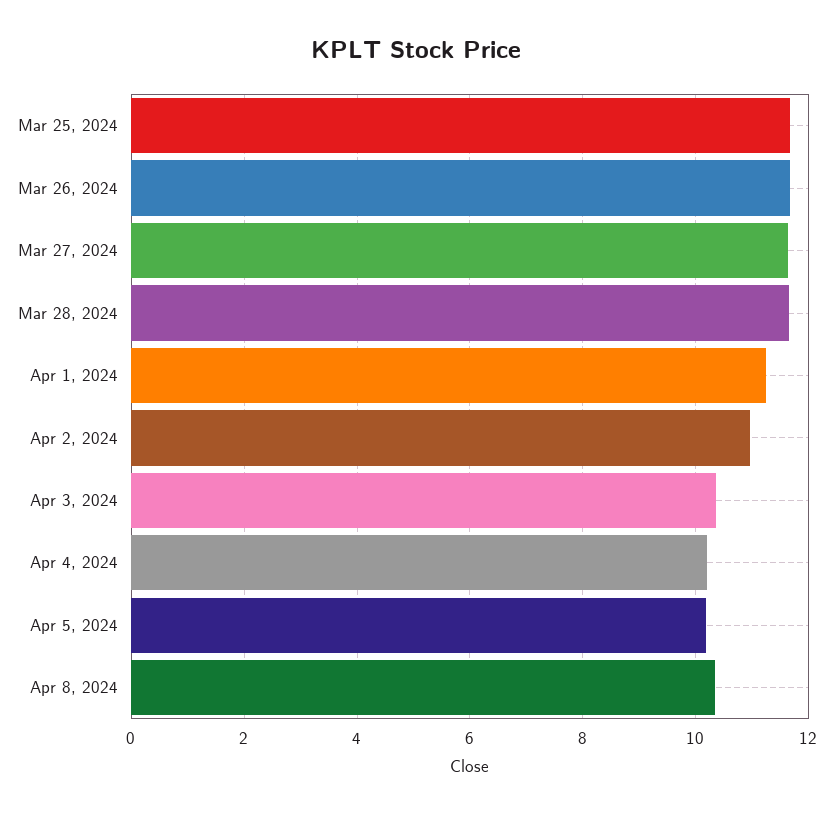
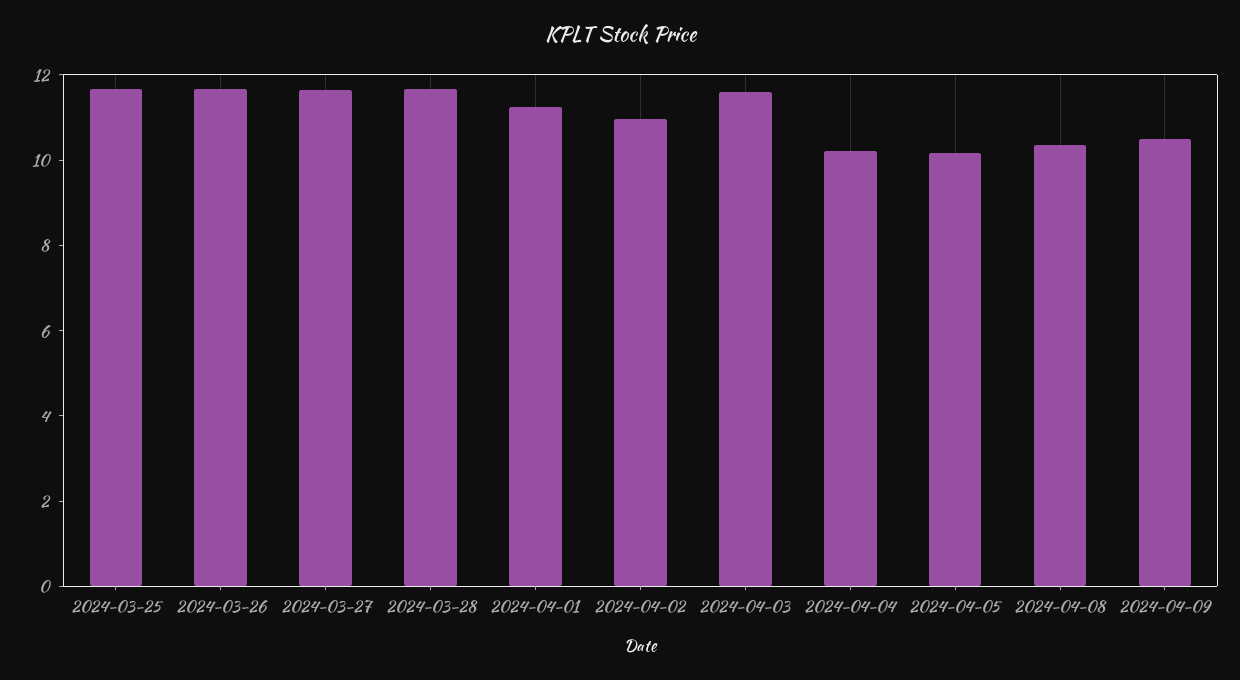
Apr 3, 2024: 10.4 -> 11.5
2024-04-09: none -> 10.5

